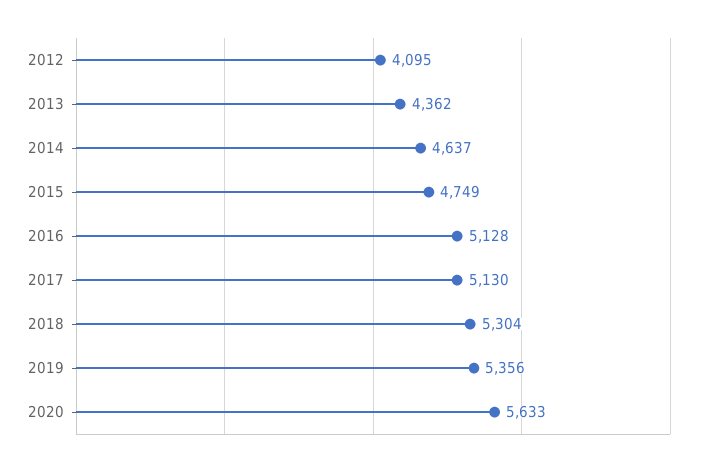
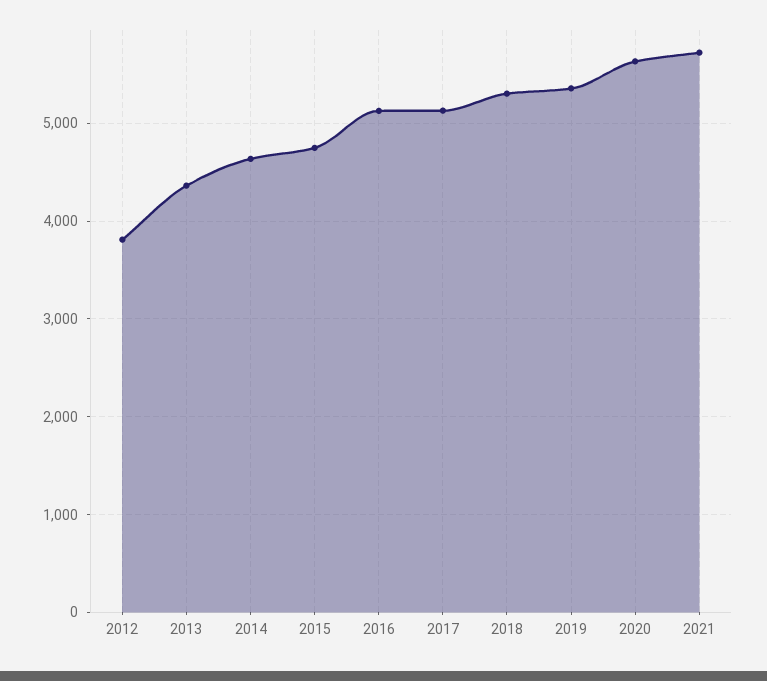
2012: 4095 -> 3800
2021: none -> 5700

